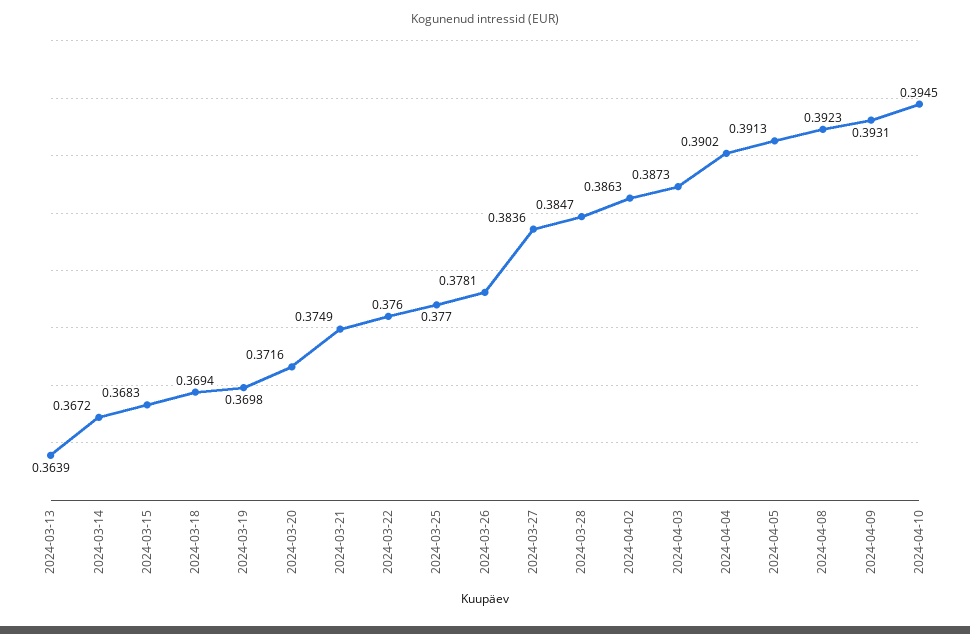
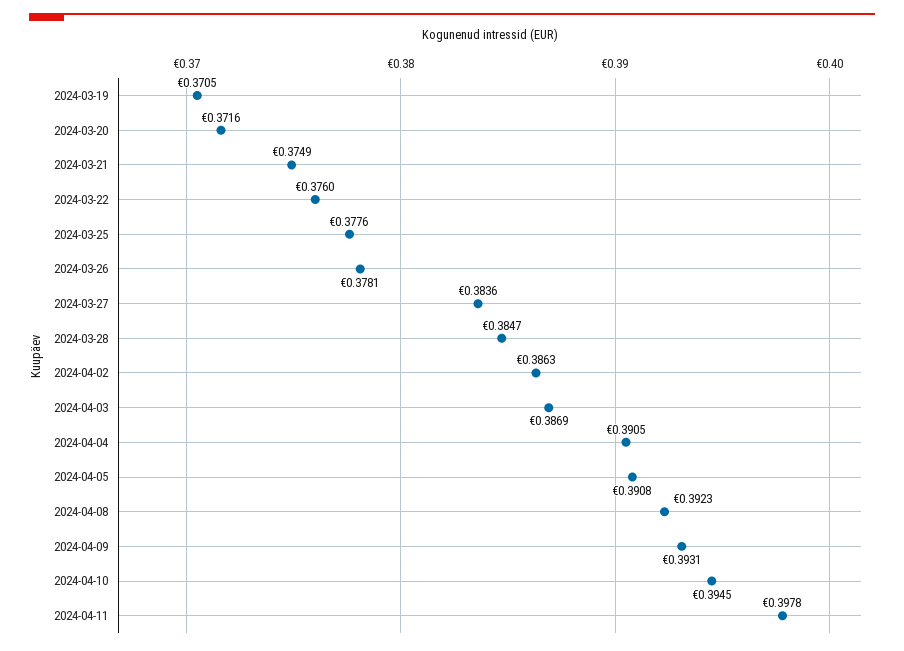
2024-03-13: 0.3639 -> none
2024-03-14: 0.3672 -> none
2024-03-15: 0.3683 -> none
2024-03-18: 0.3694 -> none
2024-03-19: 0.3698 -> 0.3705
2024-03-25: 0.377 -> 0.3776
2024-04-03: 0.3873 -> 0.3869
2024-04-04: 0.3902 -> 0.3905
2024-04-05: 0.3913 -> 0.3908
2024-04-11: none -> 0.3978

